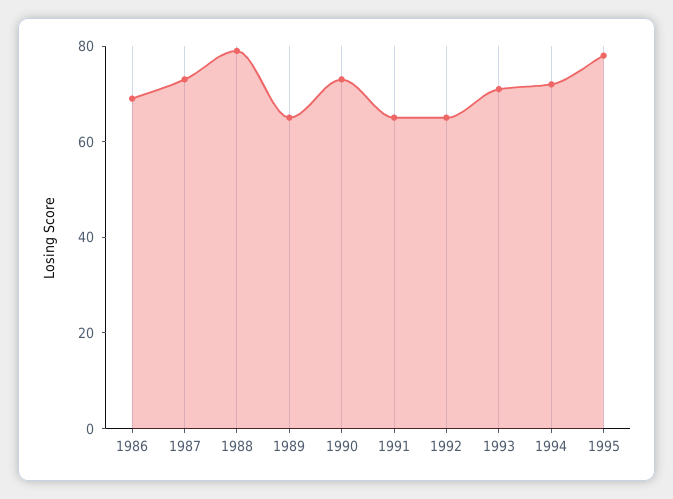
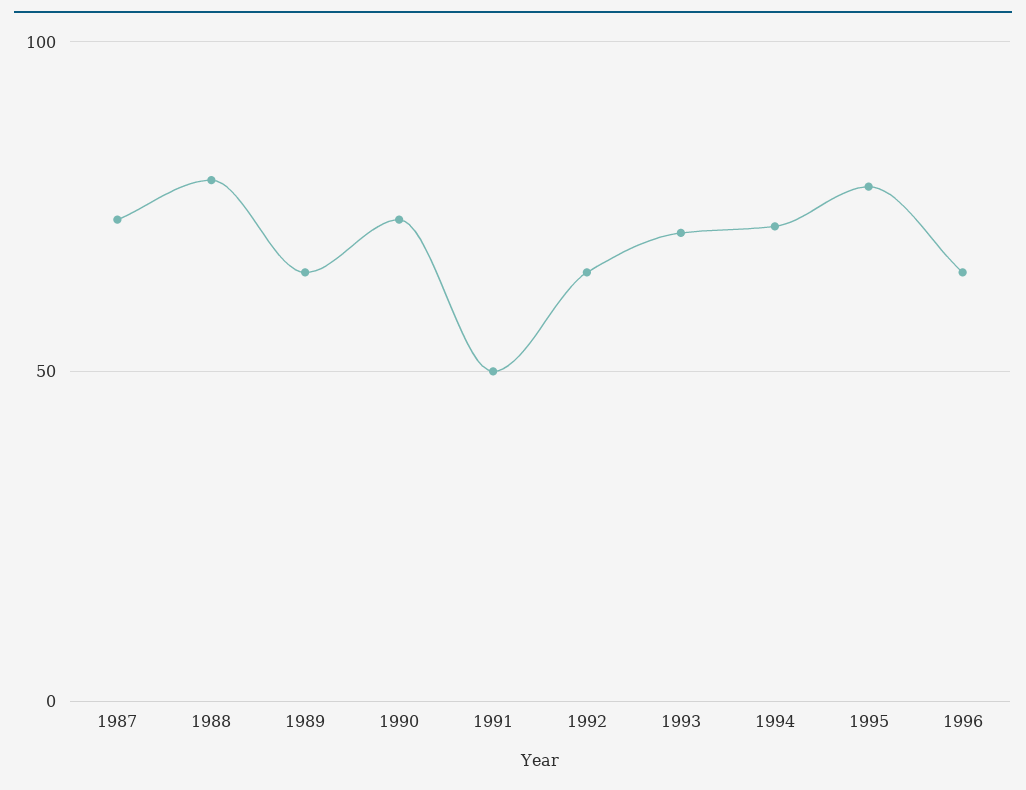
1986: 70 -> none
1991: 65 -> 50
1996: none -> 65

